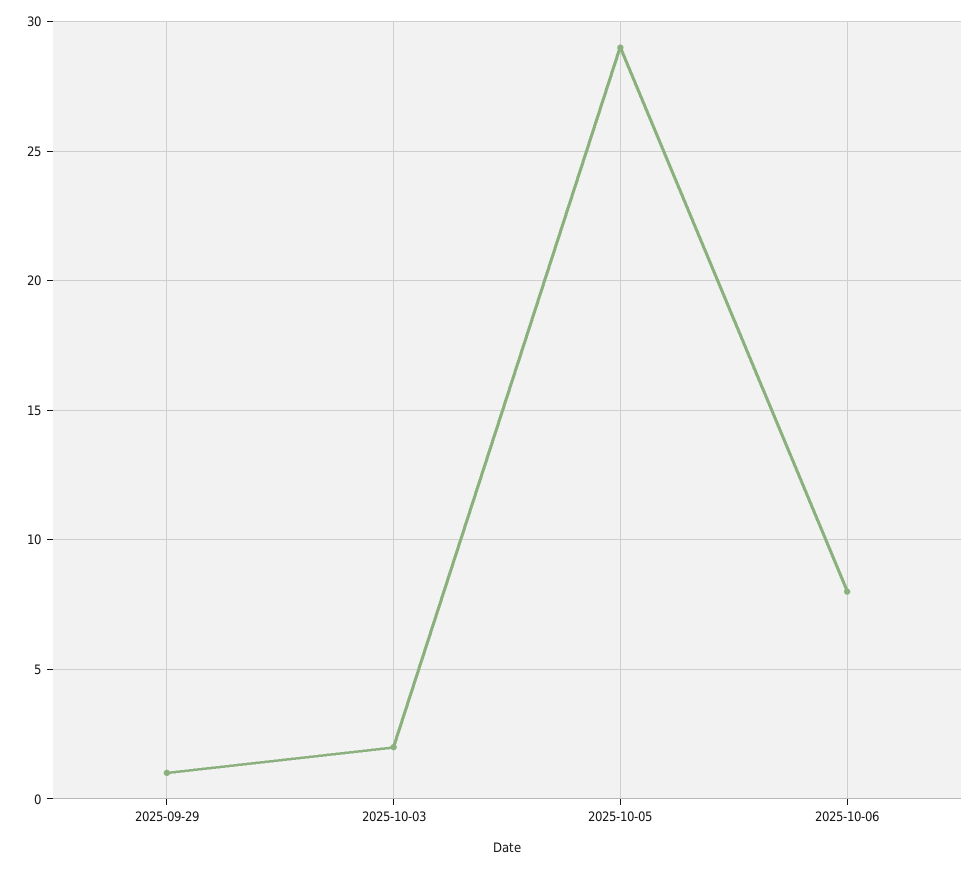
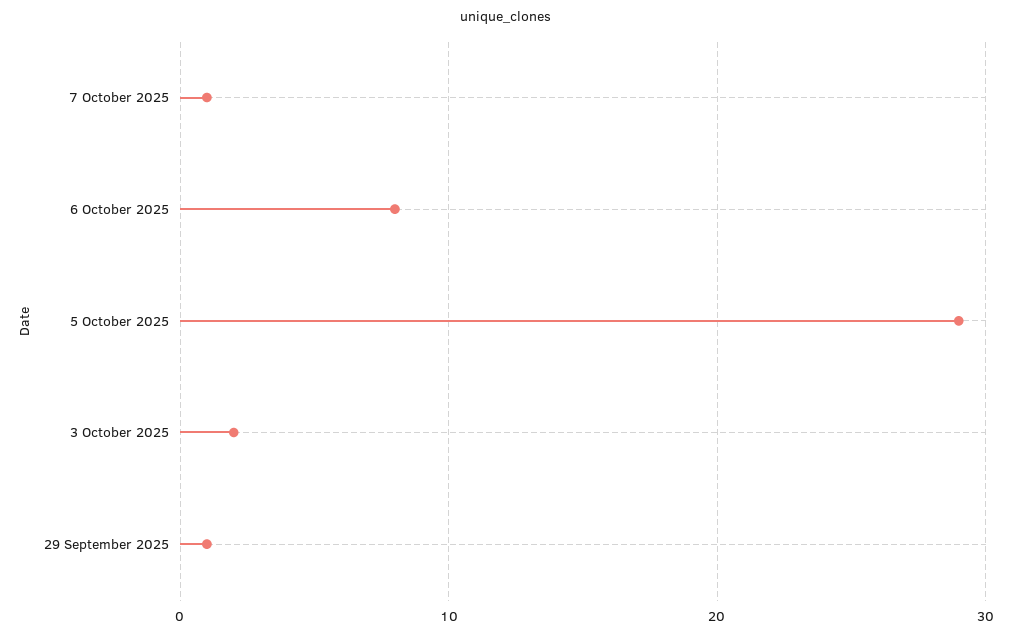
7 October 2025: none -> 1

